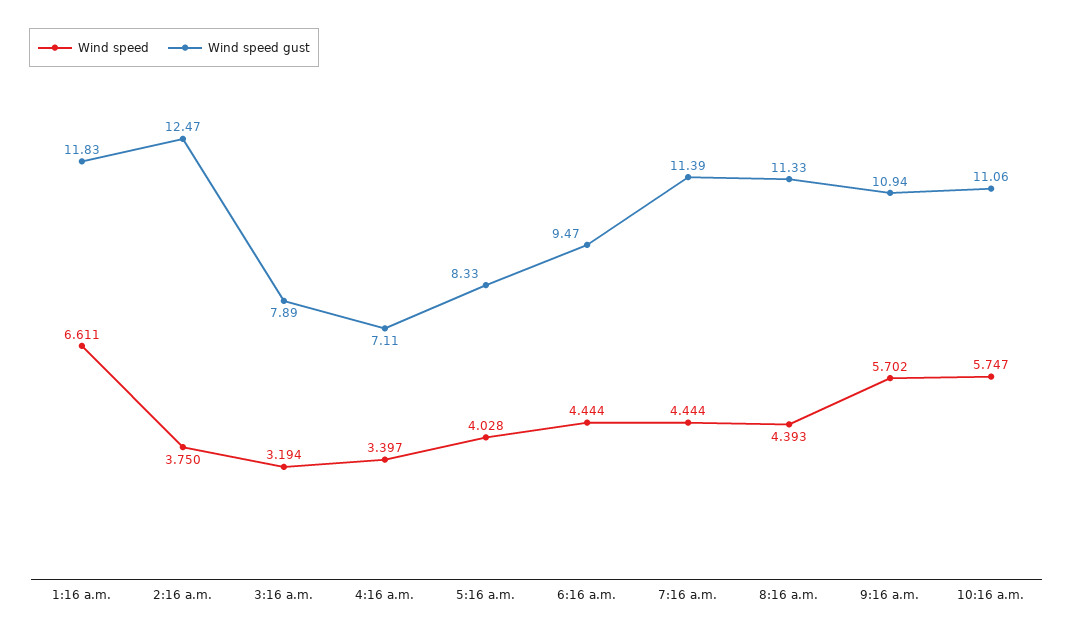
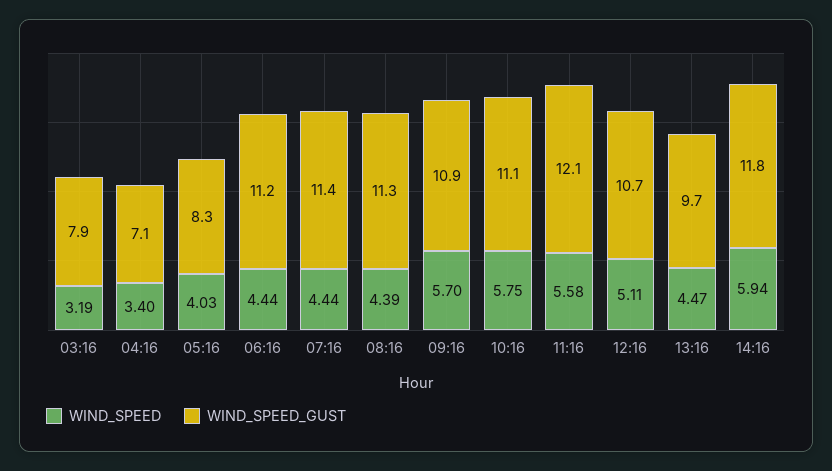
Wind speed, 1:16 a.m.: 6.611 -> none
Wind speed gust, 1:16 a.m.: 11.83 -> none
Wind speed, 2:16 a.m.: 3.75 -> none
Wind speed gust, 2:16 a.m.: 12.47 -> none
Wind speed gust, 6:16 a.m.: 9.47 -> 11.2
Wind speed, 11:16: none -> 5.58
Wind speed gust, 11:16: none -> 12.1
Wind speed, 12:16: none -> 5.11
Wind speed gust, 12:16: none -> 10.7
Wind speed, 13:16: none -> 4.47
Wind speed gust, 13:16: none -> 9.7
Wind speed, 14:16: none -> 5.94
Wind speed gust, 14:16: none -> 11.8

